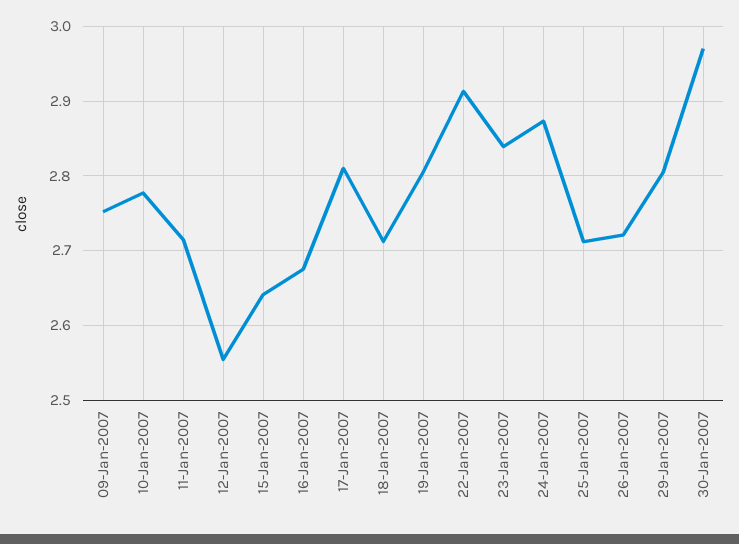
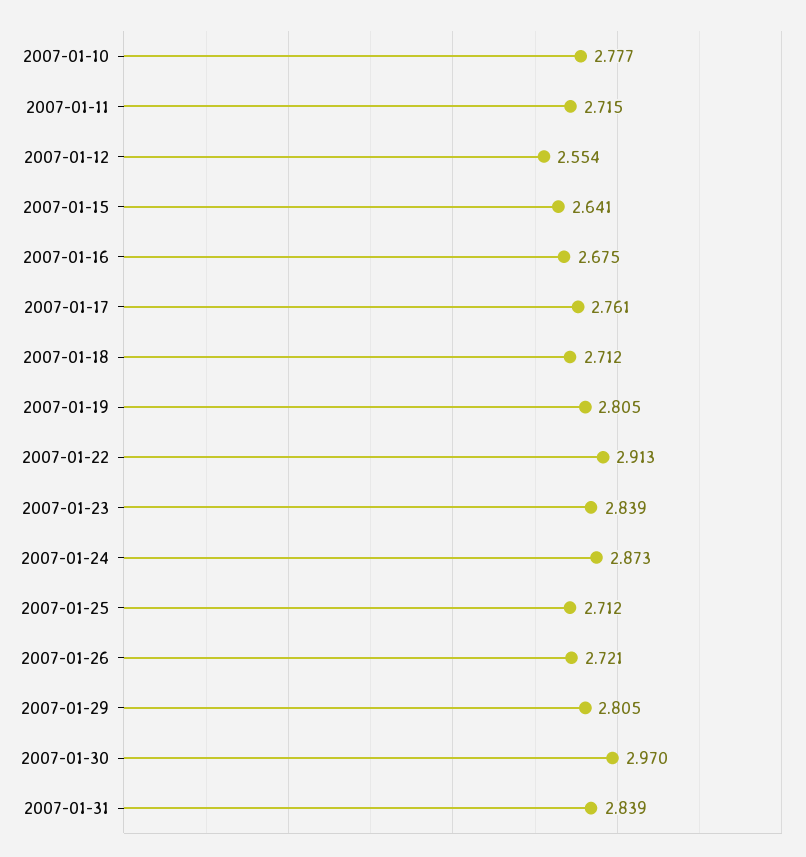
09-Jan-2007: 2.75 -> none
17-Jan-2007: 2.81 -> 2.761
2007-01-31: none -> 2.839

